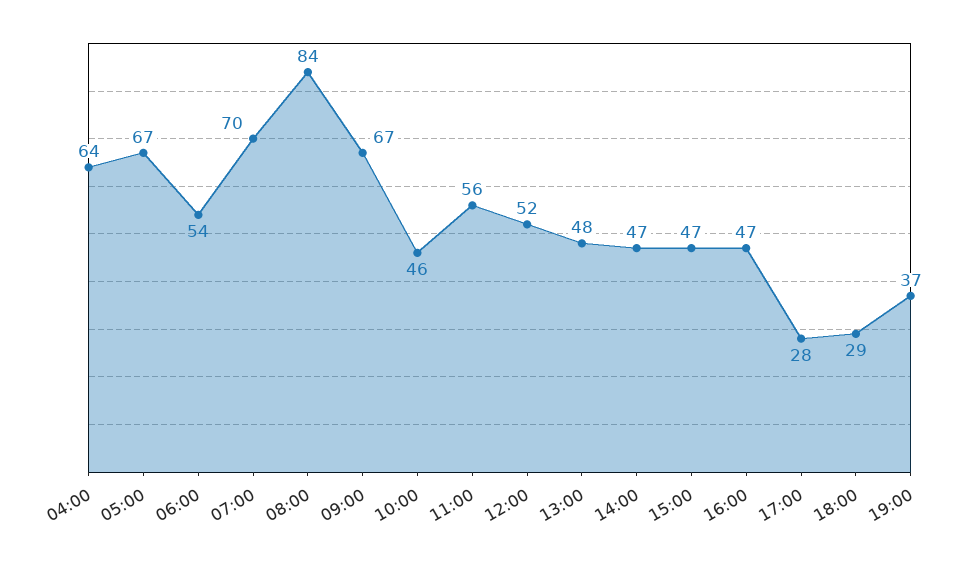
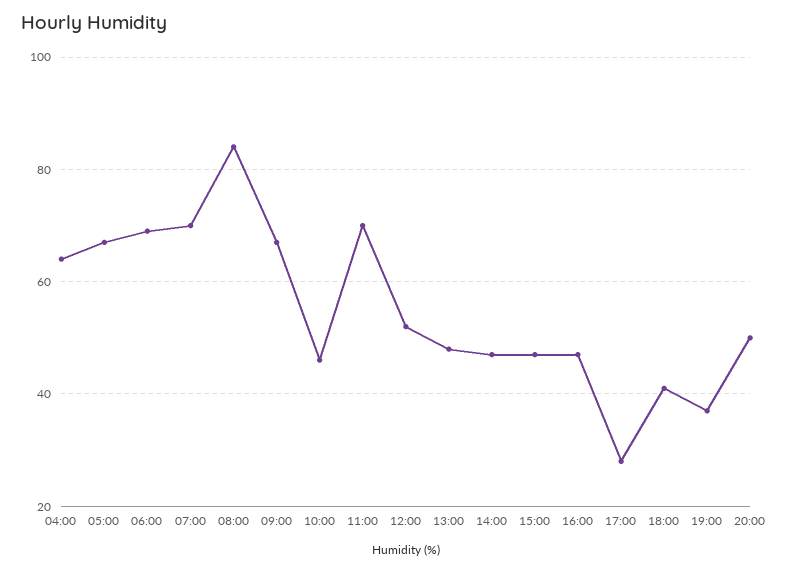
06:00: 54 -> 70
11:00: 56 -> 70
18:00: 29 -> 40
20:00: none -> 50

